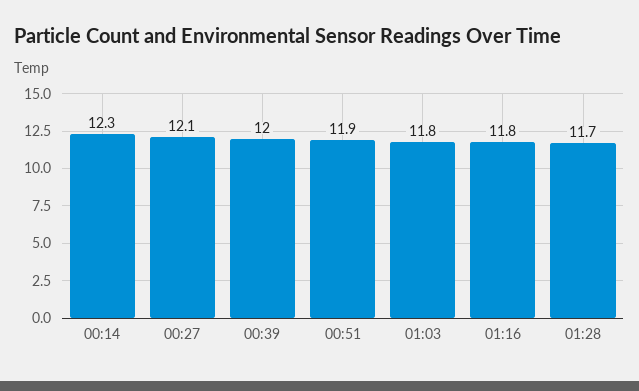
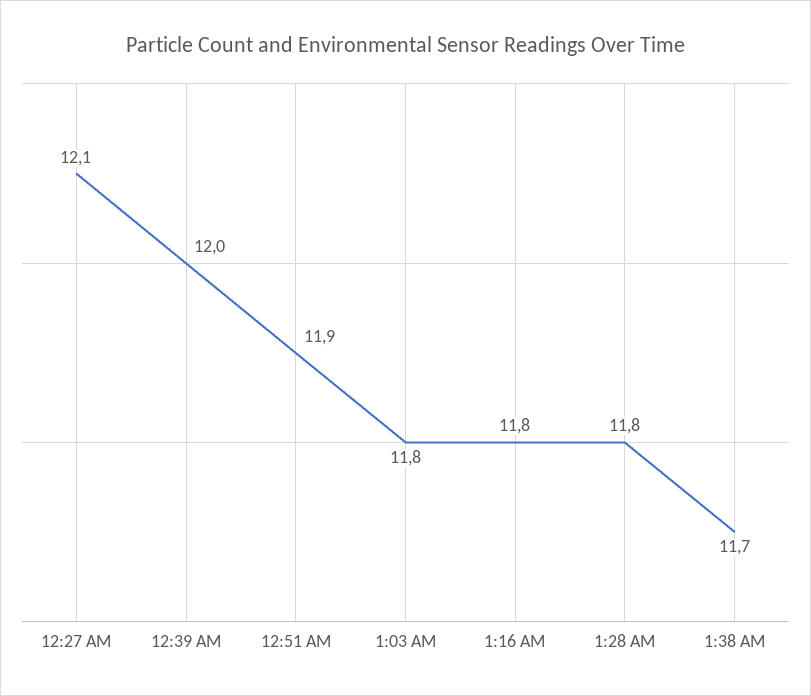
00:14: 12.3 -> none
01:28: 11.7 -> 11.8
1:38 AM: none -> 11.7

